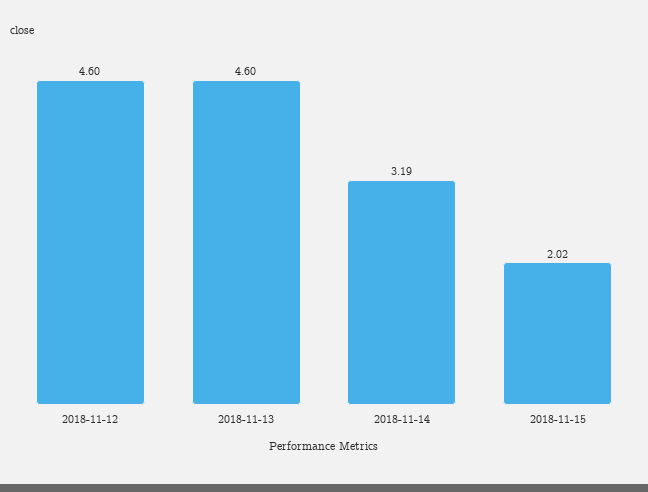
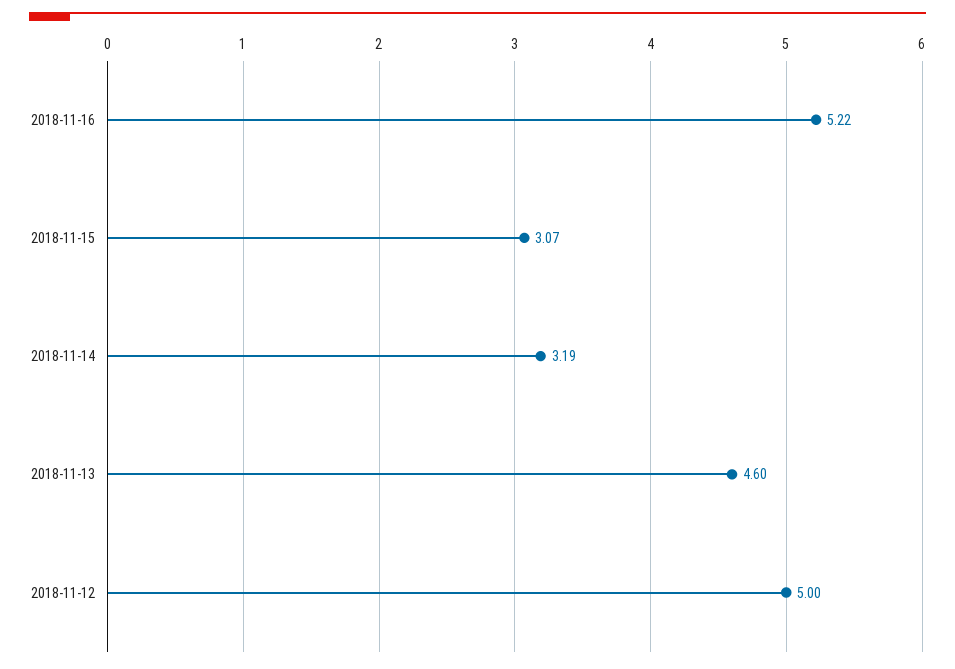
2018-11-12: 4.6 -> 5
2018-11-15: 2.02 -> 3.07
2018-11-16: none -> 5.22

